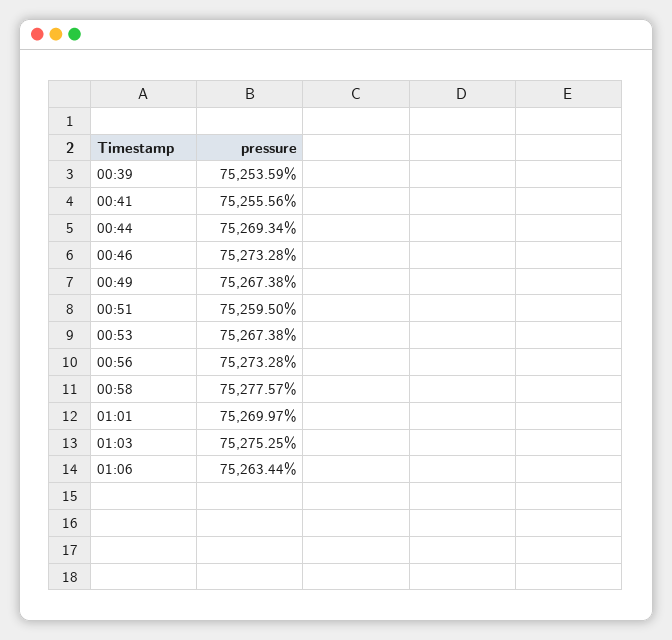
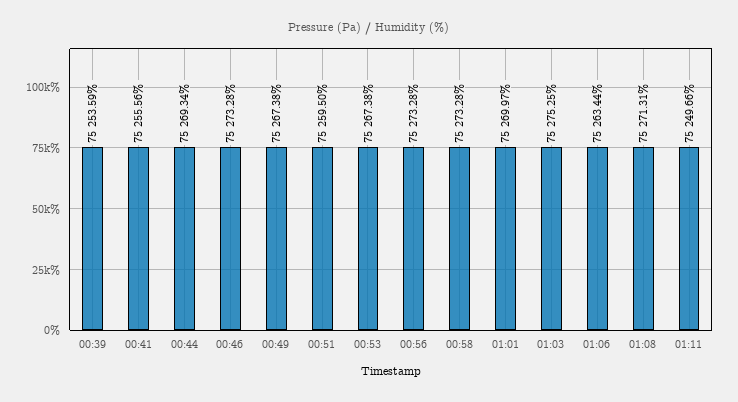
00:58: 75277.57 -> 75273.28
01:08: none -> 75271.31
01:11: none -> 75249.66

